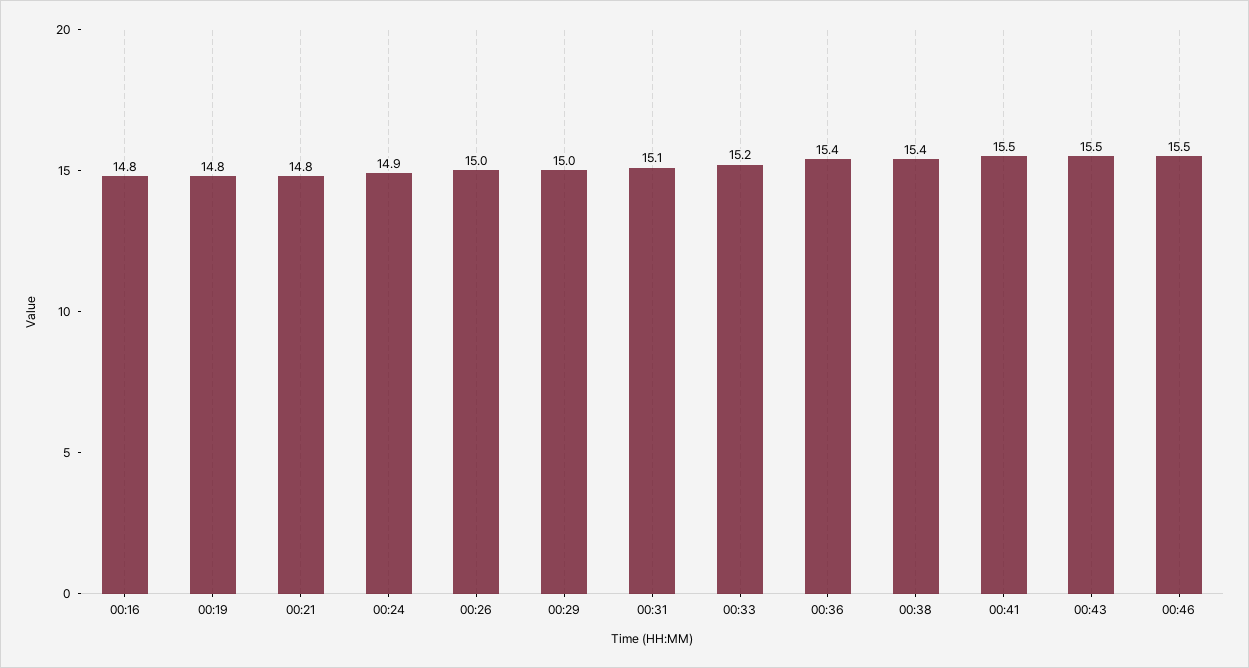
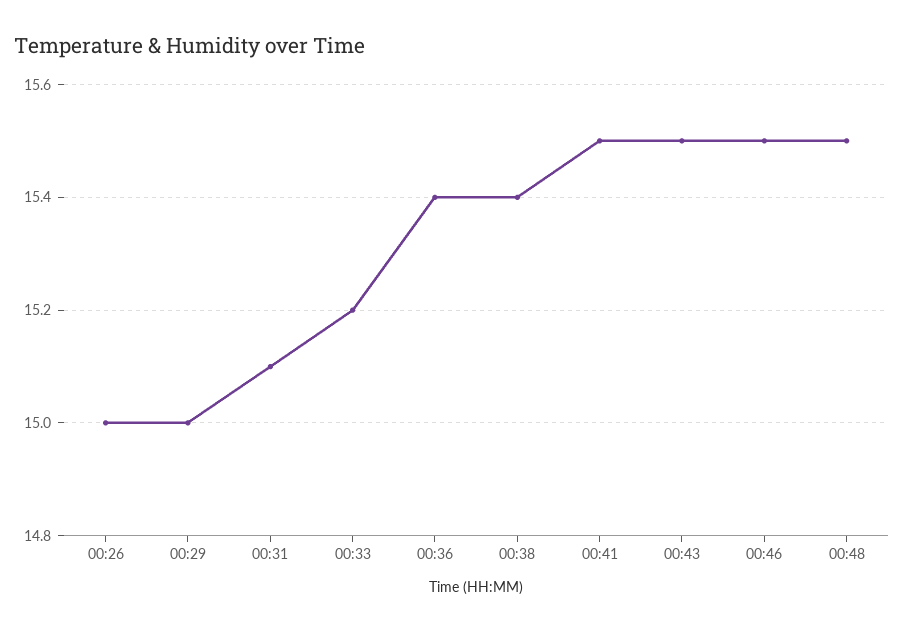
00:16: 14.8 -> none
00:19: 14.8 -> none
00:21: 14.8 -> none
00:24: 14.9 -> none
00:48: none -> 15.5

